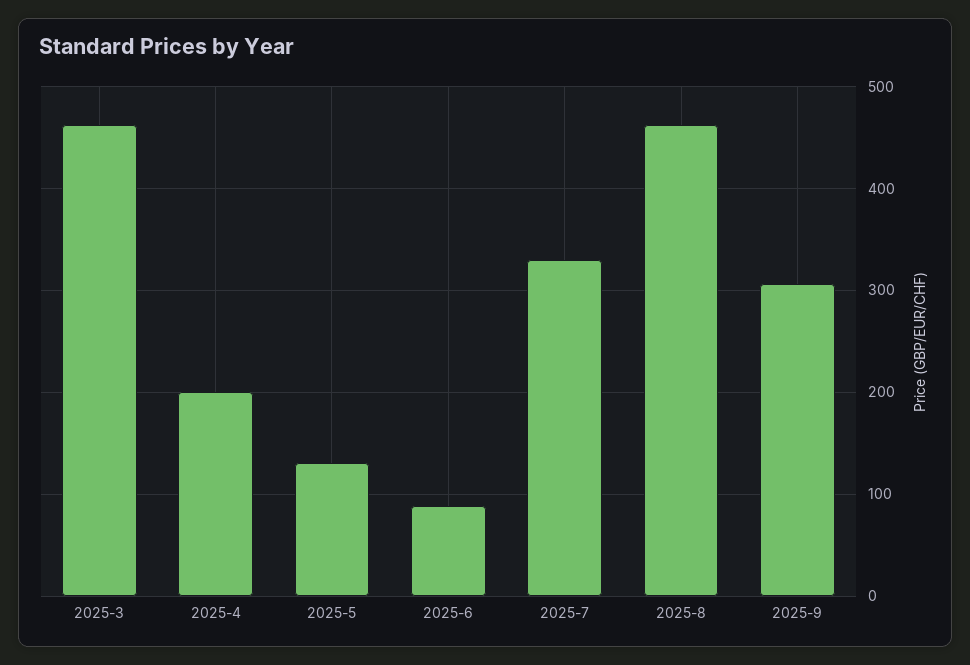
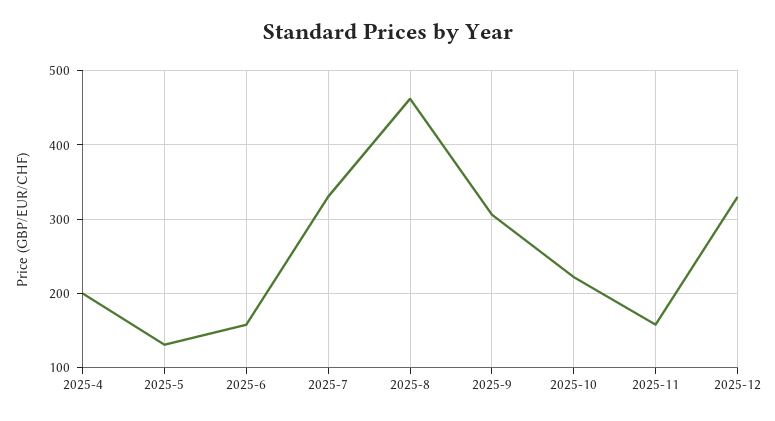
2025-3: 460 -> none
2025-6: 90 -> 160
2025-10: none -> 220
2025-11: none -> 160
2025-12: none -> 330

